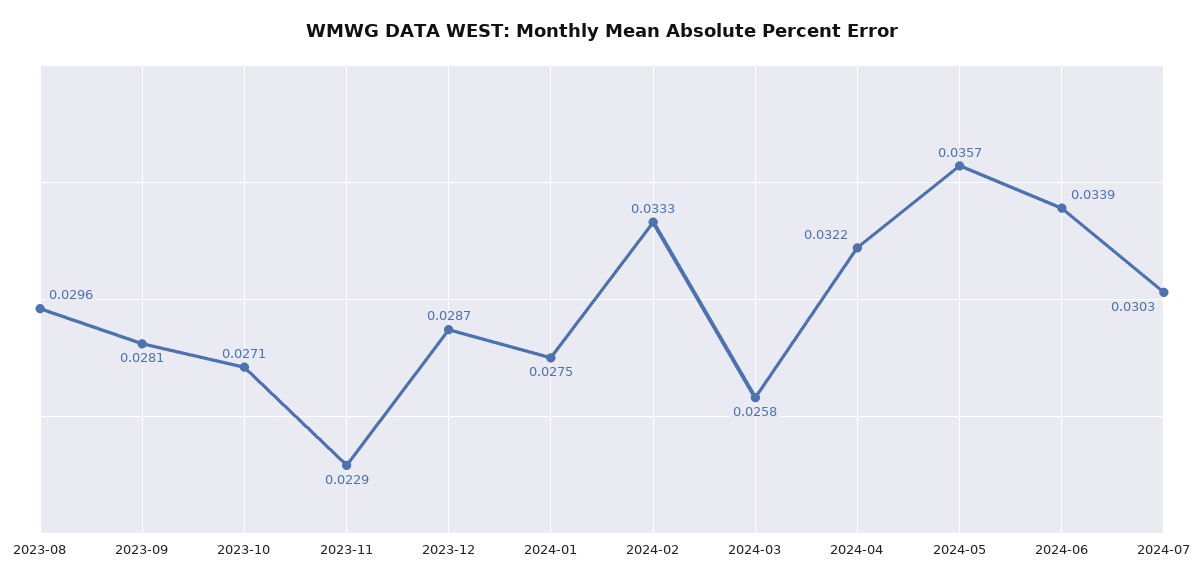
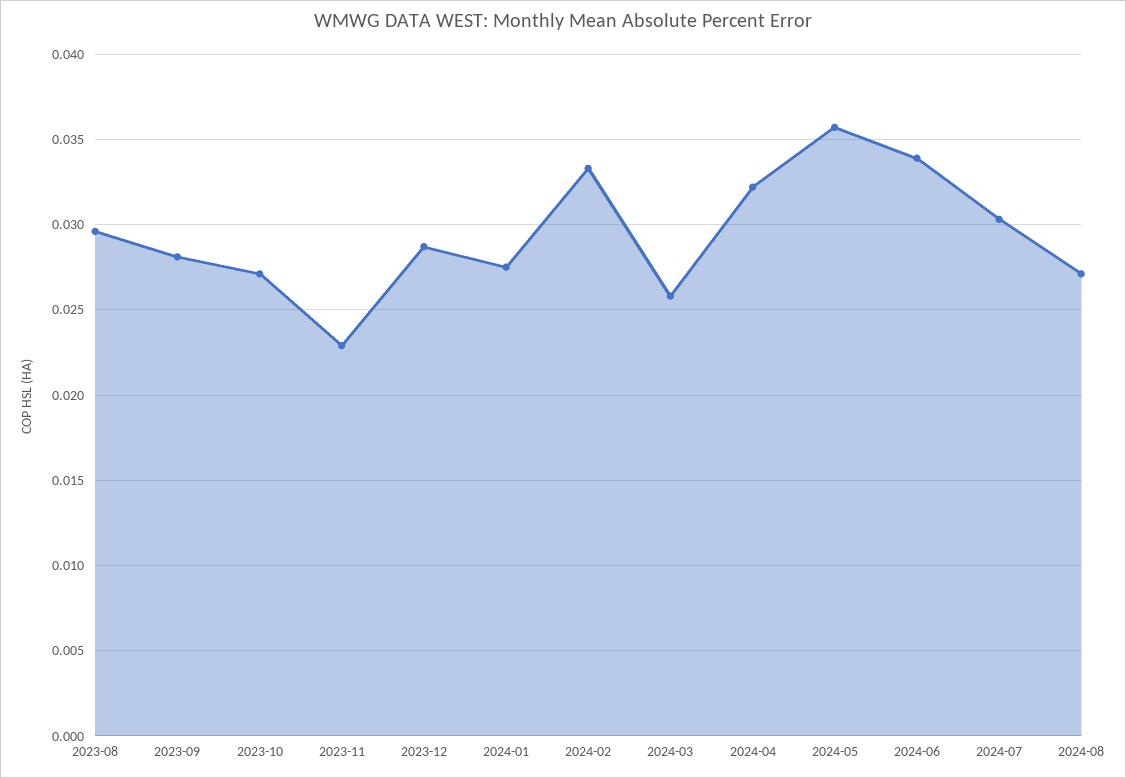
2024-08: none -> 0.027

